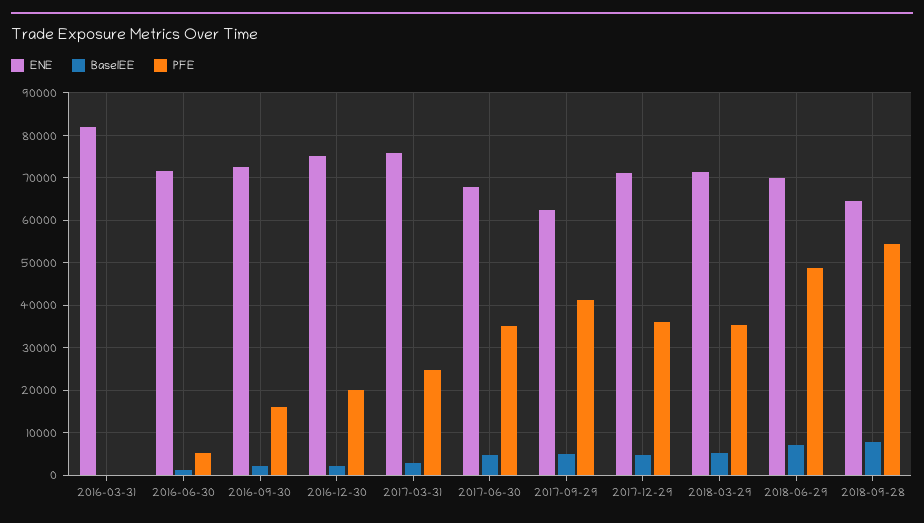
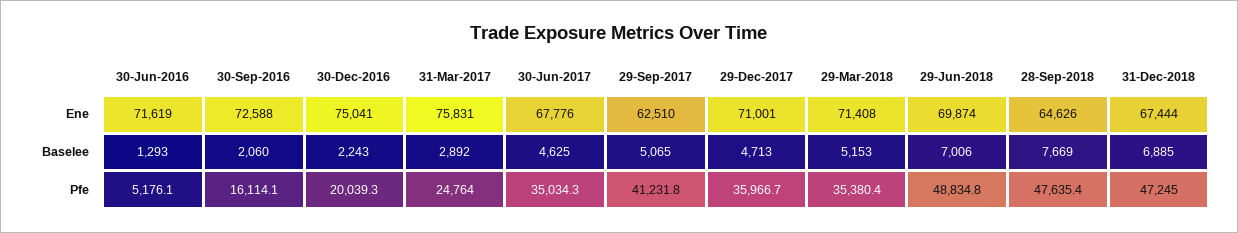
ENE, 2016-03-31: 82000 -> none
BaselEE, 2016-03-31: 0 -> none
PFE, 2016-03-31: 0 -> none
PFE, 2018-09-28: 54000 -> 47635.4
ENE, 31-Dec-2018: none -> 67444
BaselEE, 31-Dec-2018: none -> 6885
PFE, 31-Dec-2018: none -> 47245

